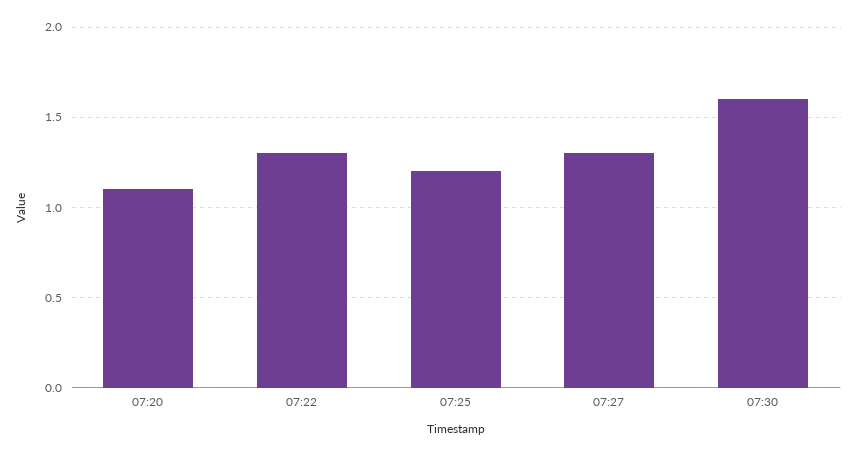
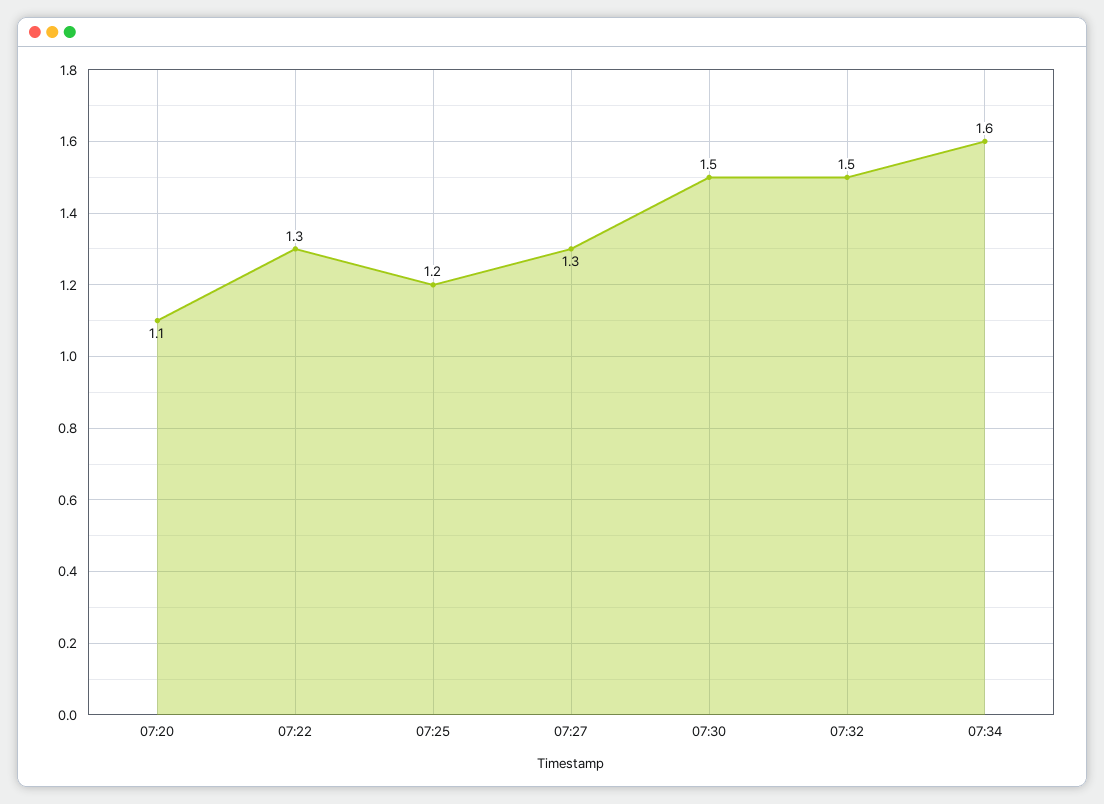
07:30: 1.6 -> 1.5
07:32: none -> 1.5
07:34: none -> 1.6

